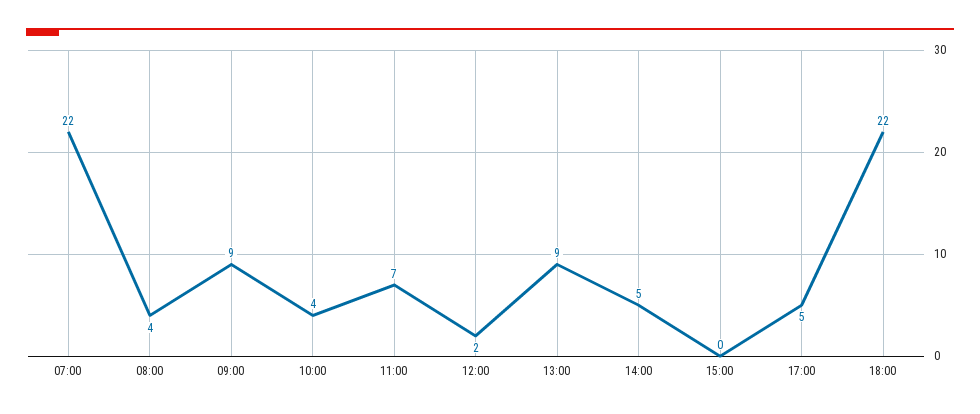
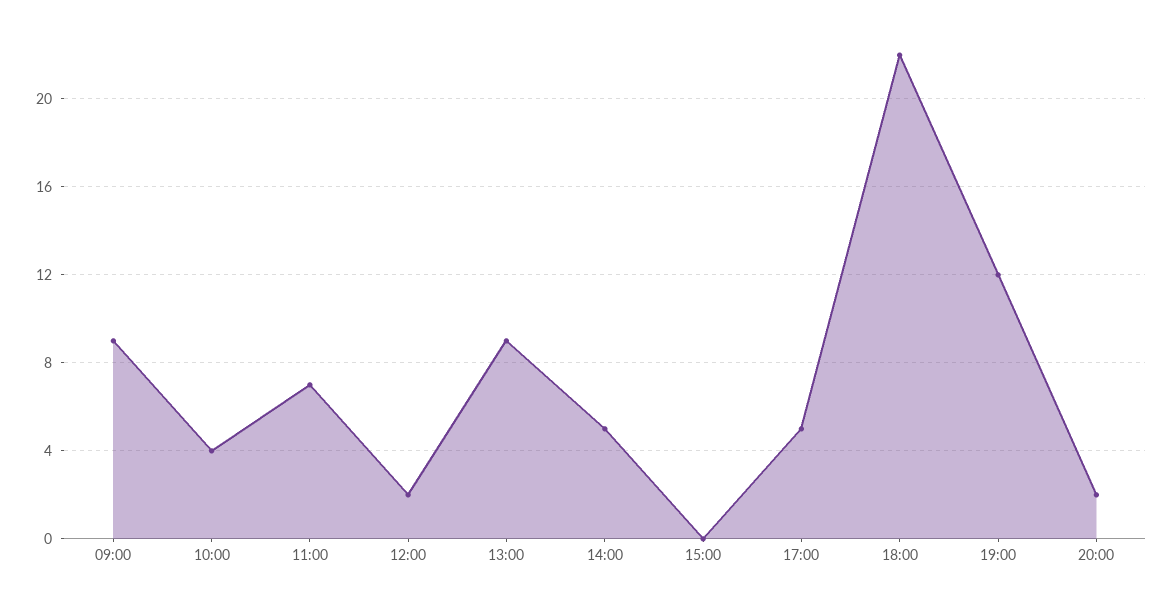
07:00: 22 -> none
08:00: 4 -> none
19:00: none -> 12
20:00: none -> 2

